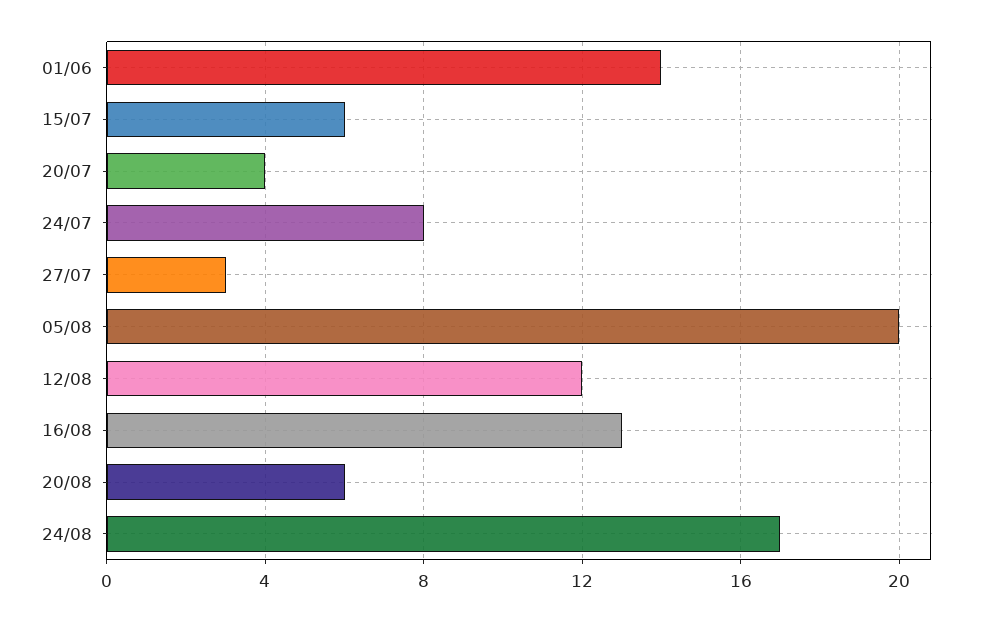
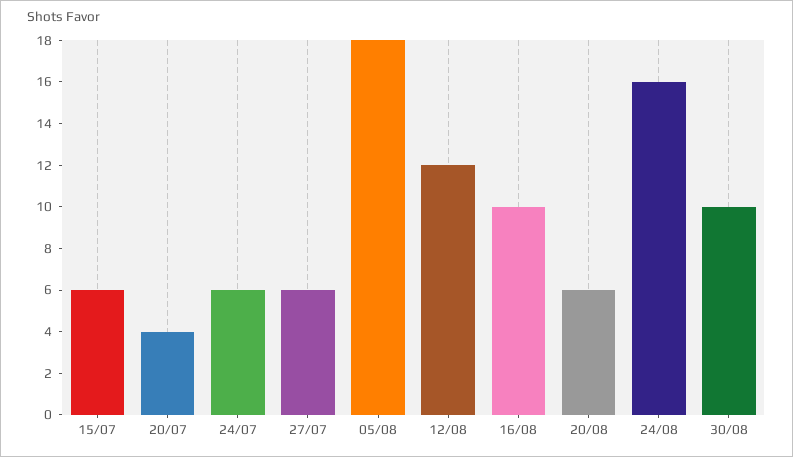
01/06: 14 -> none
24/07: 8 -> 6
27/07: 3 -> 6
05/08: 20 -> 18
16/08: 13 -> 10
24/08: 17 -> 16
30/08: none -> 10

